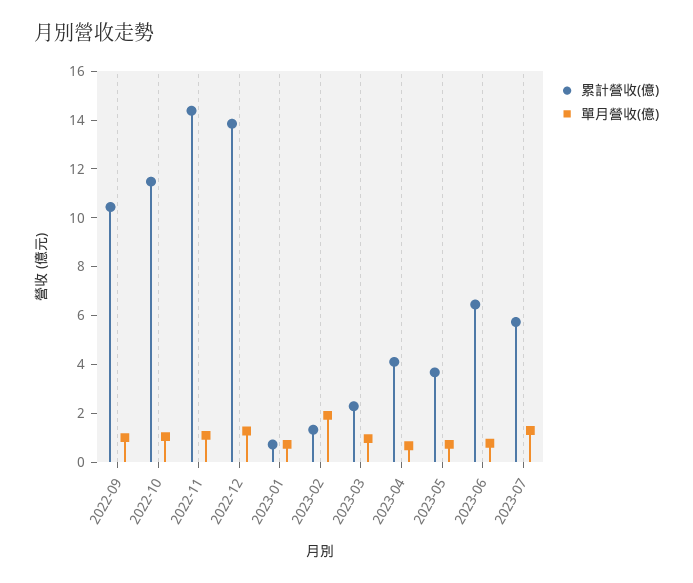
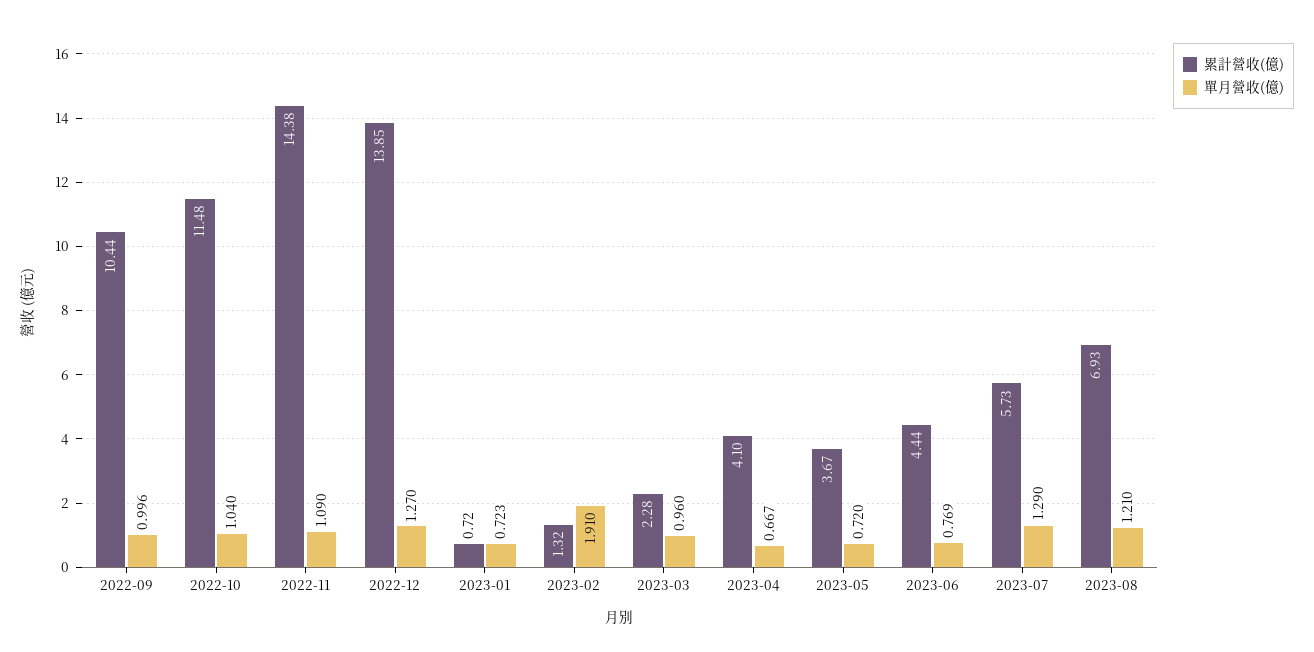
累計營收(億), 2023-06: 6.5 -> 4.44
累計營收(億), 2023-08: none -> 6.93
單月營收(億), 2023-08: none -> 1.21

